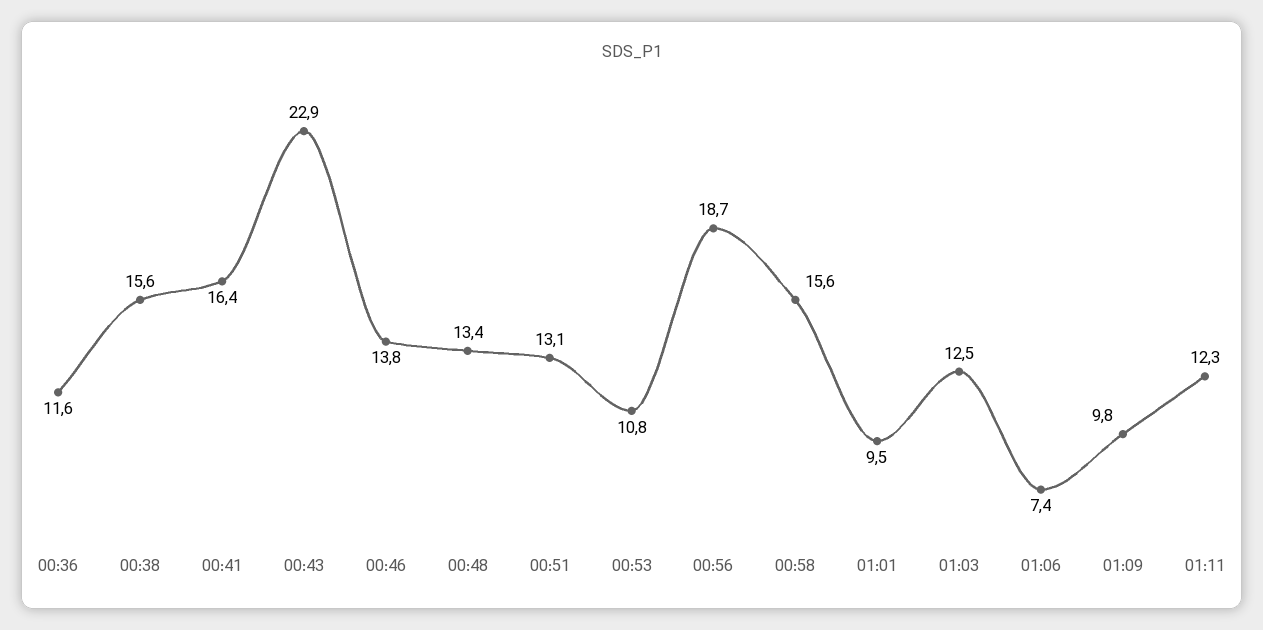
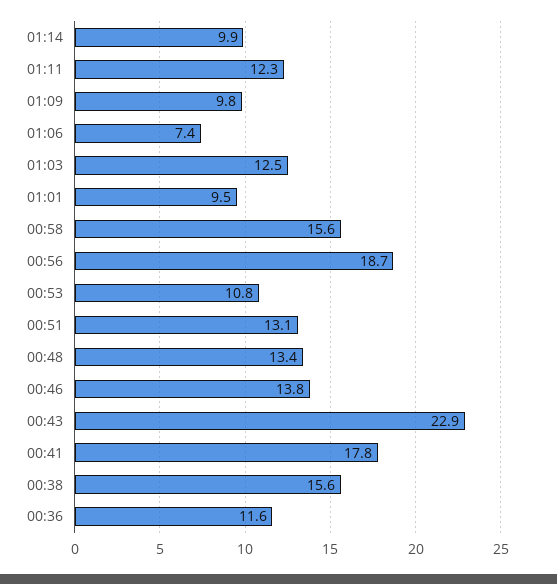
00:41: 16.4 -> 17.8
01:14: none -> 9.9

